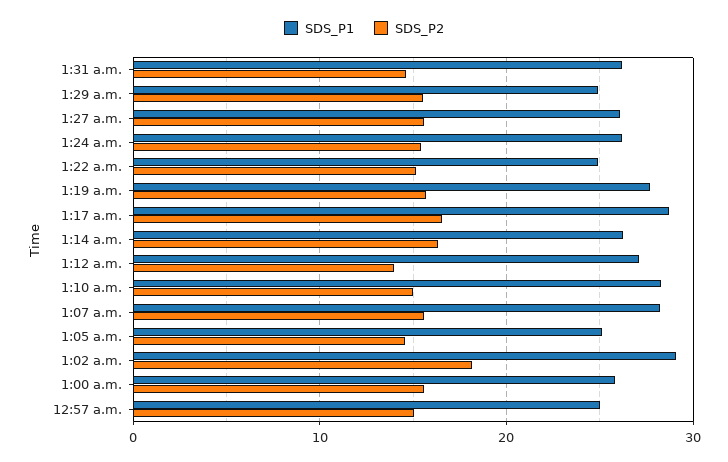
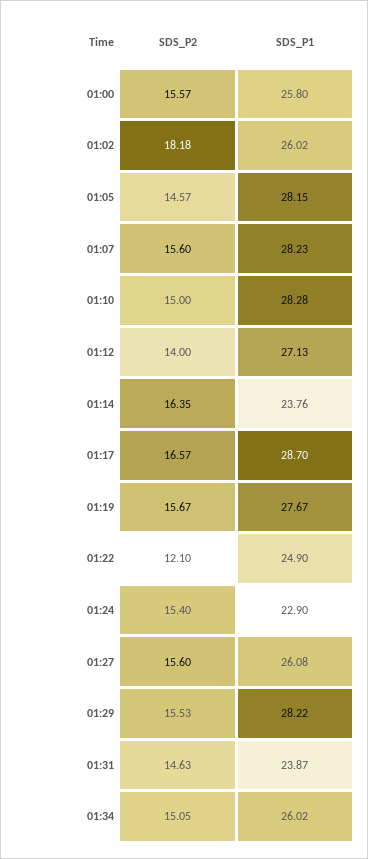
SDS_P1, 1:31 a.m.: 26 -> 23.87
SDS_P1, 1:29 a.m.: 25 -> 28.22
SDS_P1, 1:24 a.m.: 26 -> 22.9
SDS_P2, 1:22 a.m.: 15 -> 12.1
SDS_P1, 1:14 a.m.: 26 -> 23.76
SDS_P1, 1:05 a.m.: 25 -> 28.15
SDS_P1, 1:02 a.m.: 29 -> 26.02
SDS_P1, 12:57 a.m.: 25 -> none
SDS_P2, 12:57 a.m.: 15 -> none
SDS_P2, 01:34: none -> 15.05
SDS_P1, 01:34: none -> 26.02

